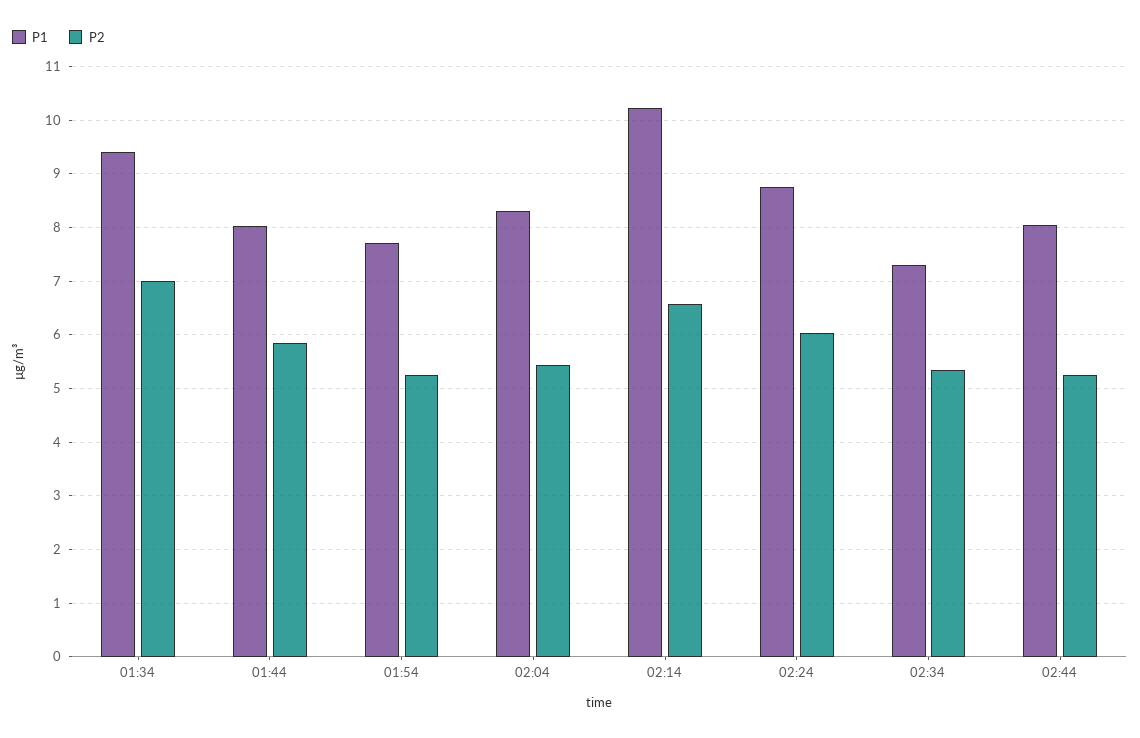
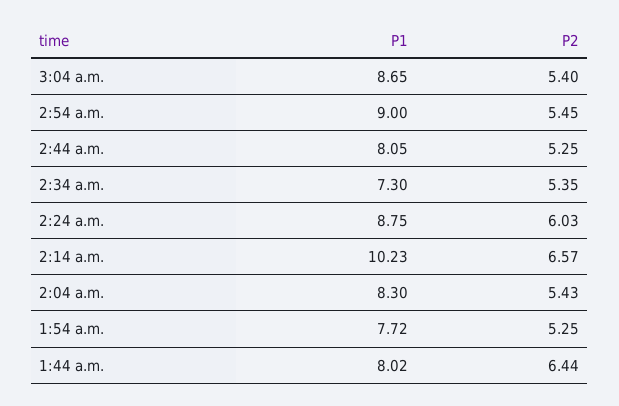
P1, 01:34: 9.4 -> none
P2, 01:34: 7 -> none
P2, 01:44: 5.8 -> 6.44
P1, 3:04 a.m.: none -> 8.65
P2, 3:04 a.m.: none -> 5.4
P1, 2:54 a.m.: none -> 9
P2, 2:54 a.m.: none -> 5.45

